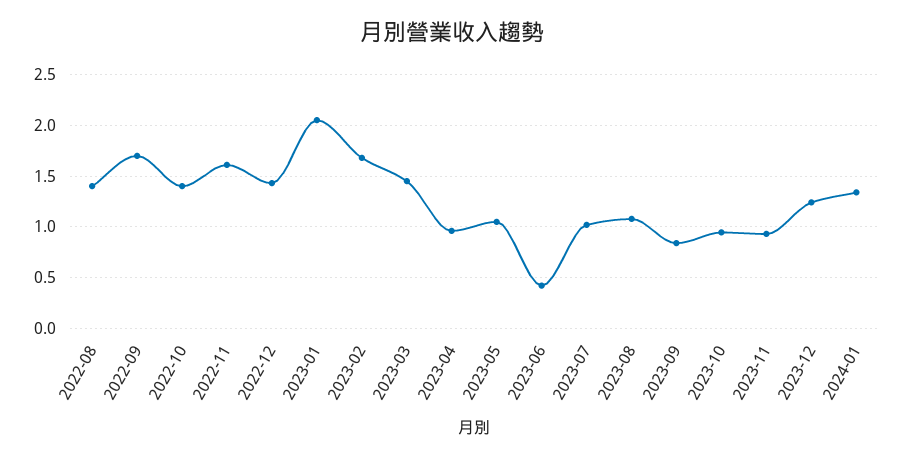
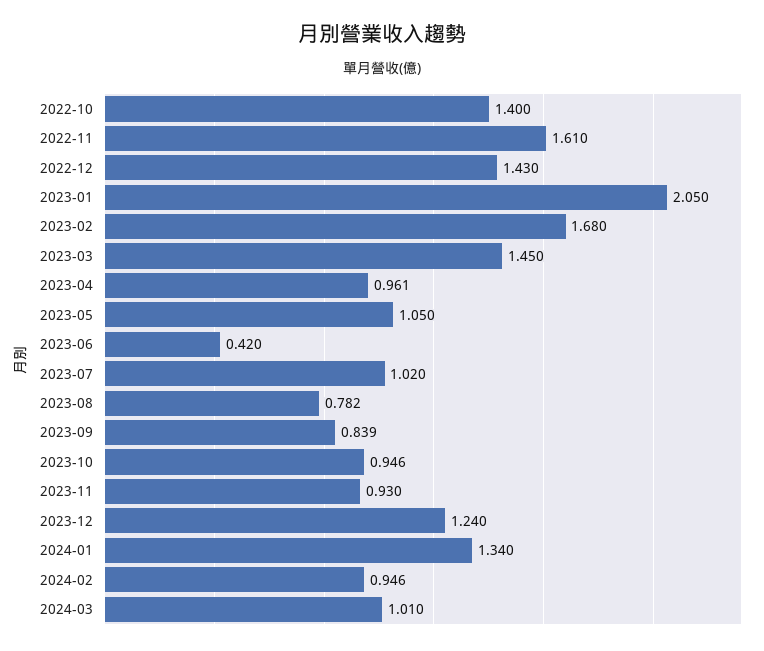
2022-08: 1.4 -> none
2022-09: 1.7 -> none
2023-08: 1.1 -> 0.782
2024-02: none -> 0.946
2024-03: none -> 1.01

